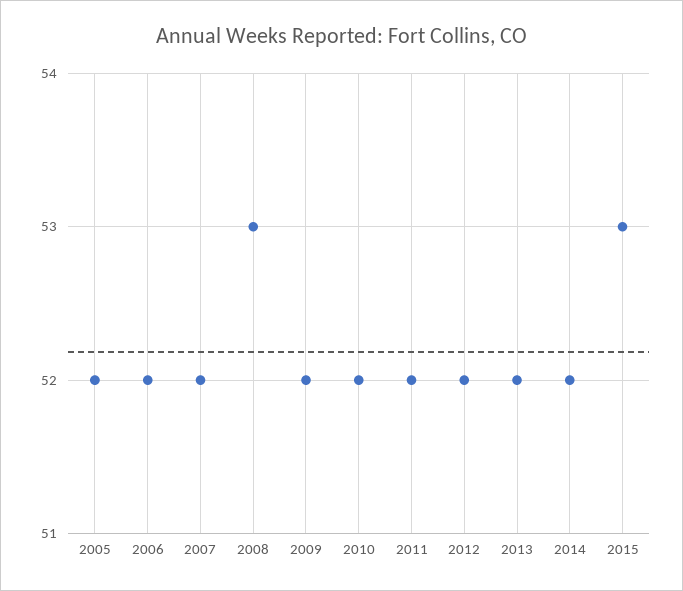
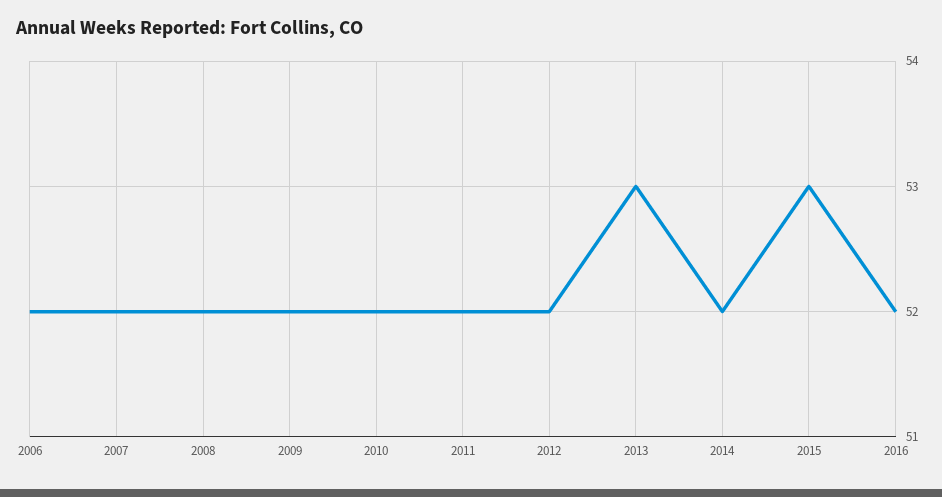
2005: 52 -> none
2008: 53 -> 52
2013: 52 -> 53
2016: none -> 52

